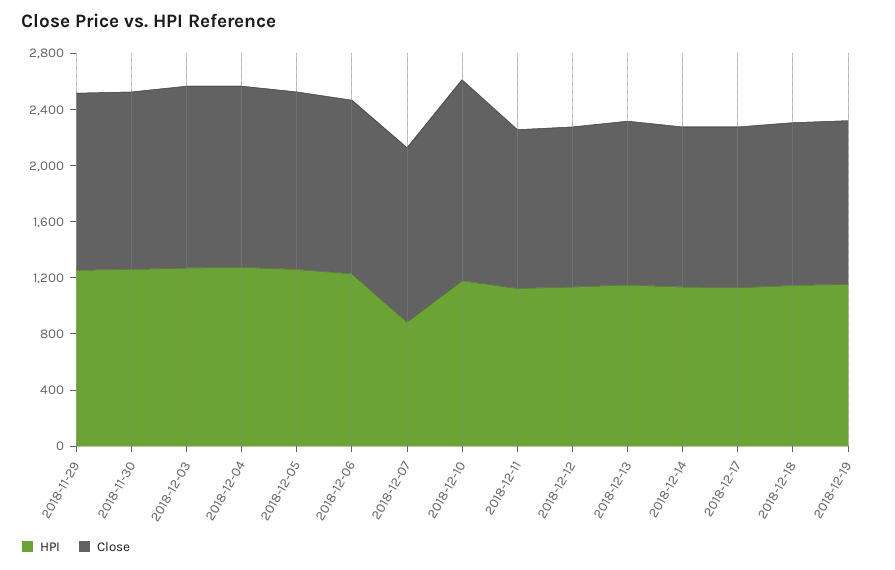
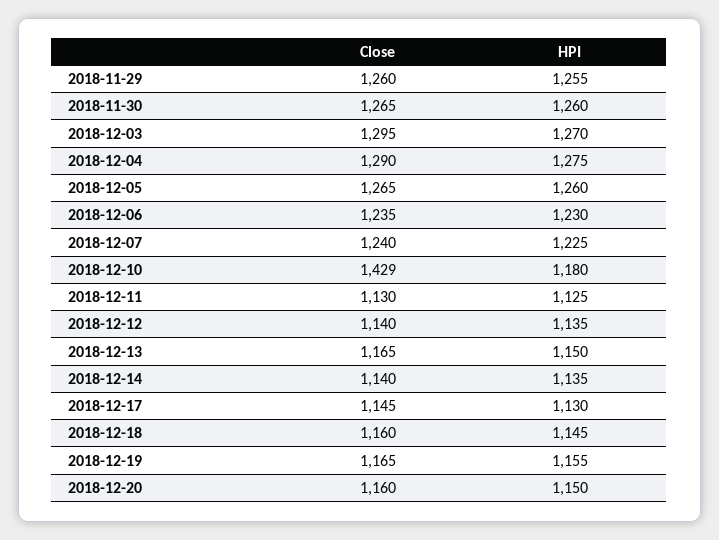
HPI, 2018-12-07: 900 -> 1225
Close, 2018-12-20: none -> 1160
HPI, 2018-12-20: none -> 1150

